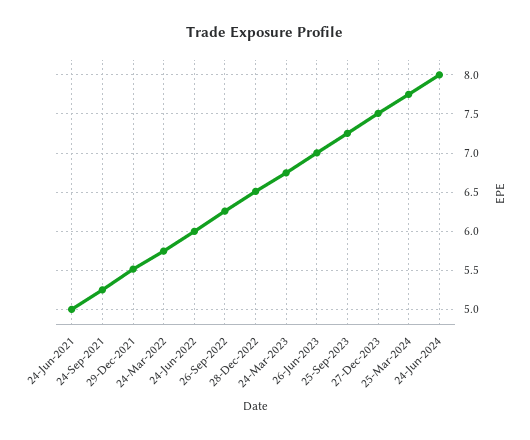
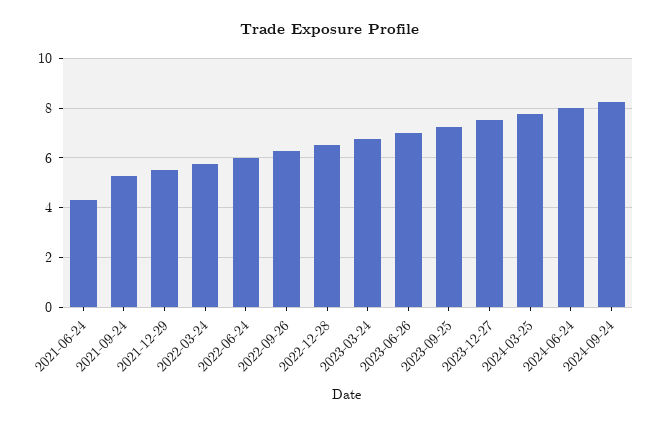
24-Jun-2021: 5 -> 4.25
2024-09-24: none -> 8.25

